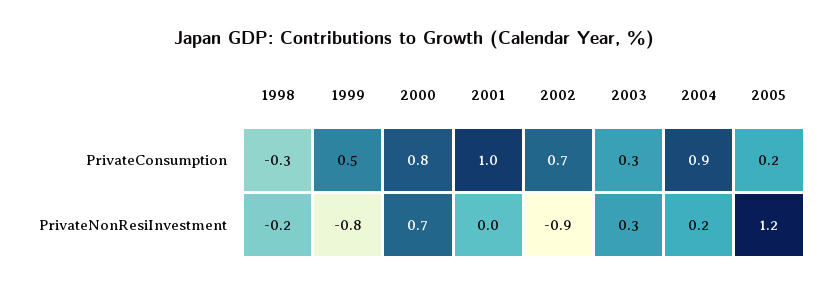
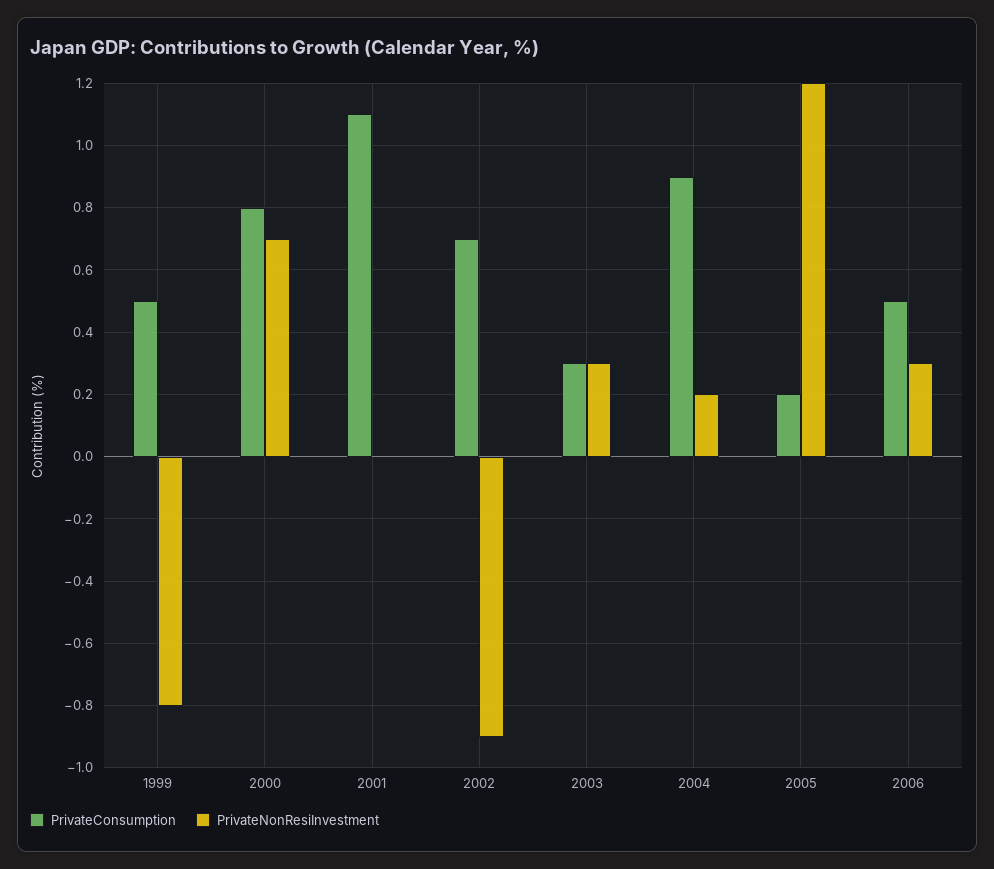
PrivateConsumption, 1998: -0.3 -> none
PrivateConsumption, 2001: 1 -> 1.1
PrivateNonResiInvestment, 1998: -0.2 -> none
PrivateConsumption, 2006: none -> 0.5
PrivateNonResiInvestment, 2006: none -> 0.3

